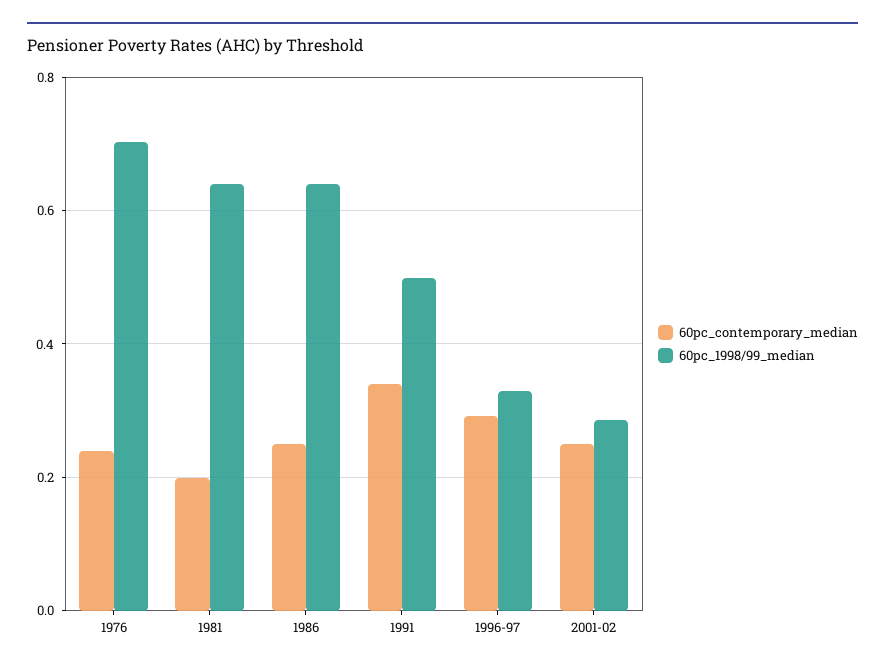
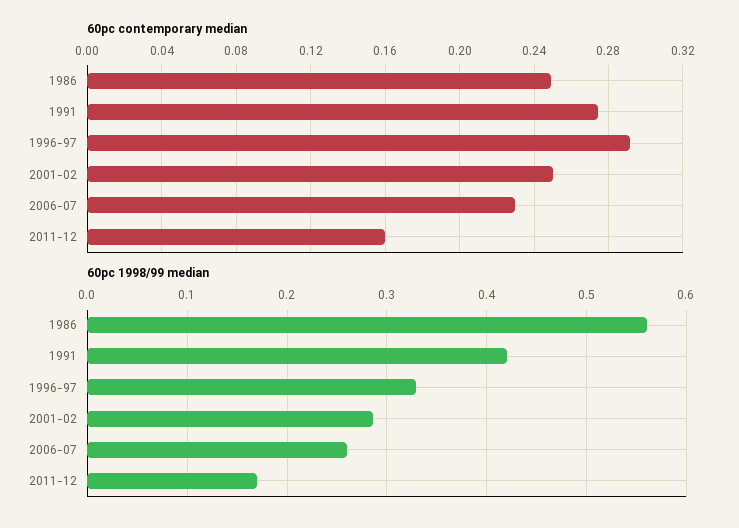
60pc_contemporary_median, 1976: 0.24 -> none
60pc_1998/99_median, 1976: 0.7 -> none
60pc_contemporary_median, 1981: 0.2 -> none
60pc_1998/99_median, 1981: 0.64 -> none
60pc_1998/99_median, 1986: 0.64 -> 0.56
60pc_contemporary_median, 1991: 0.34 -> 0.275
60pc_1998/99_median, 1991: 0.5 -> 0.42
60pc_contemporary_median, 2006-07: none -> 0.23
60pc_contemporary_median, 2011-12: none -> 0.16
60pc_1998/99_median, 2006-07: none -> 0.26
60pc_1998/99_median, 2011-12: none -> 0.17

